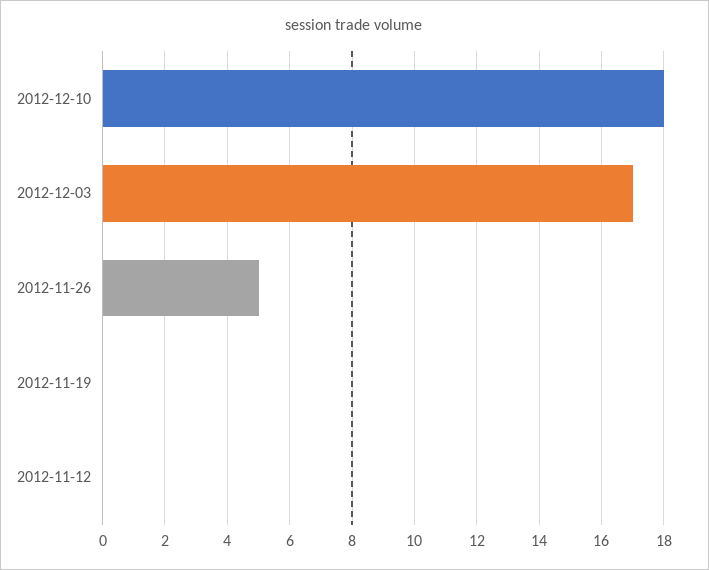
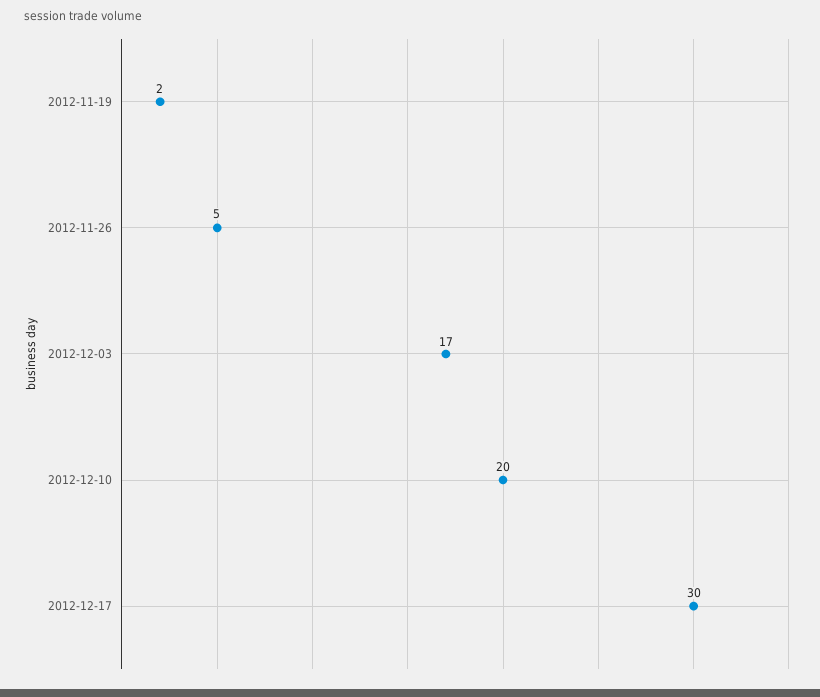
2012-12-10: 18 -> 20
2012-11-19: 0 -> 2
2012-11-12: 0 -> none
2012-12-17: none -> 30

